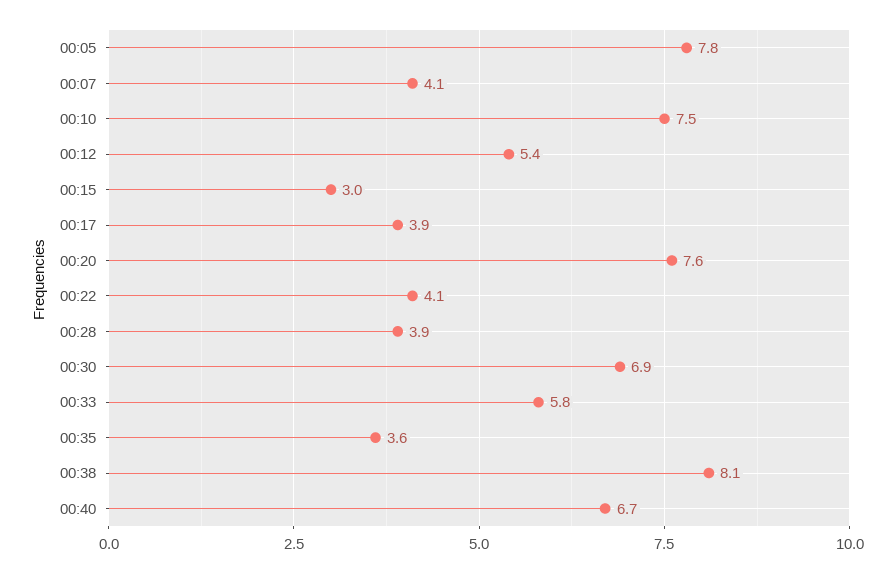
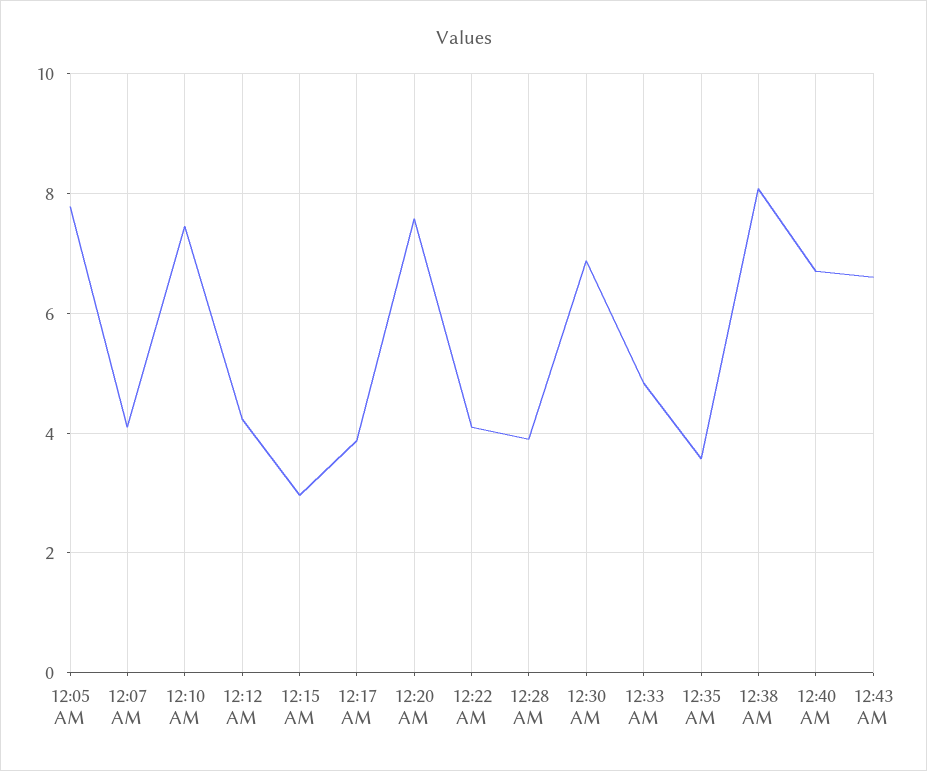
00:12: 5.4 -> 4.2
00:33: 5.8 -> 4.8
12:43 AM: none -> 6.6

